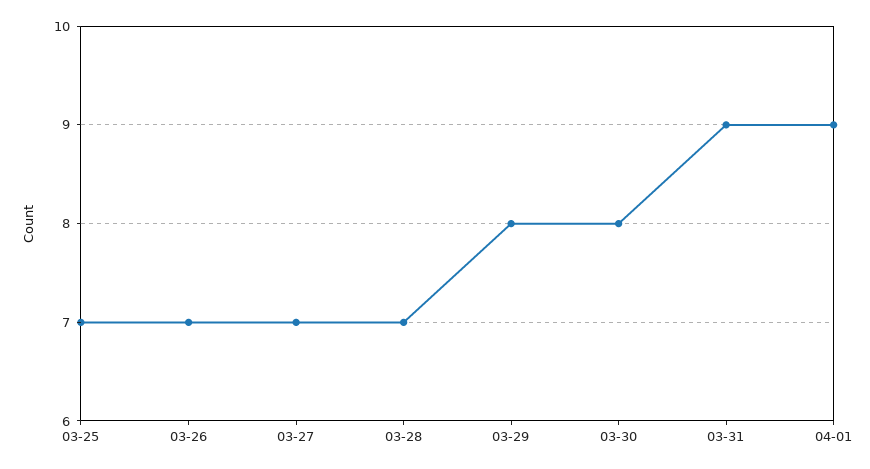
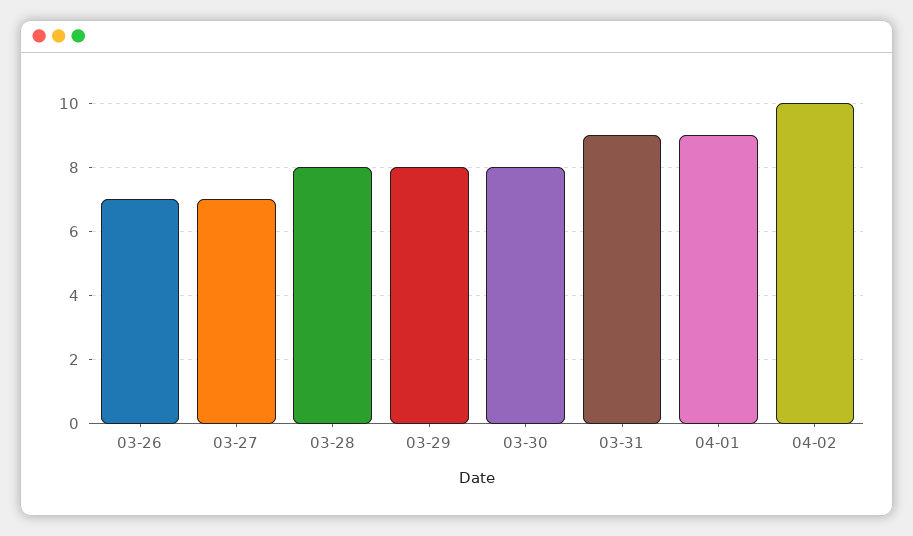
03-25: 7 -> none
03-28: 7 -> 8
04-02: none -> 10

